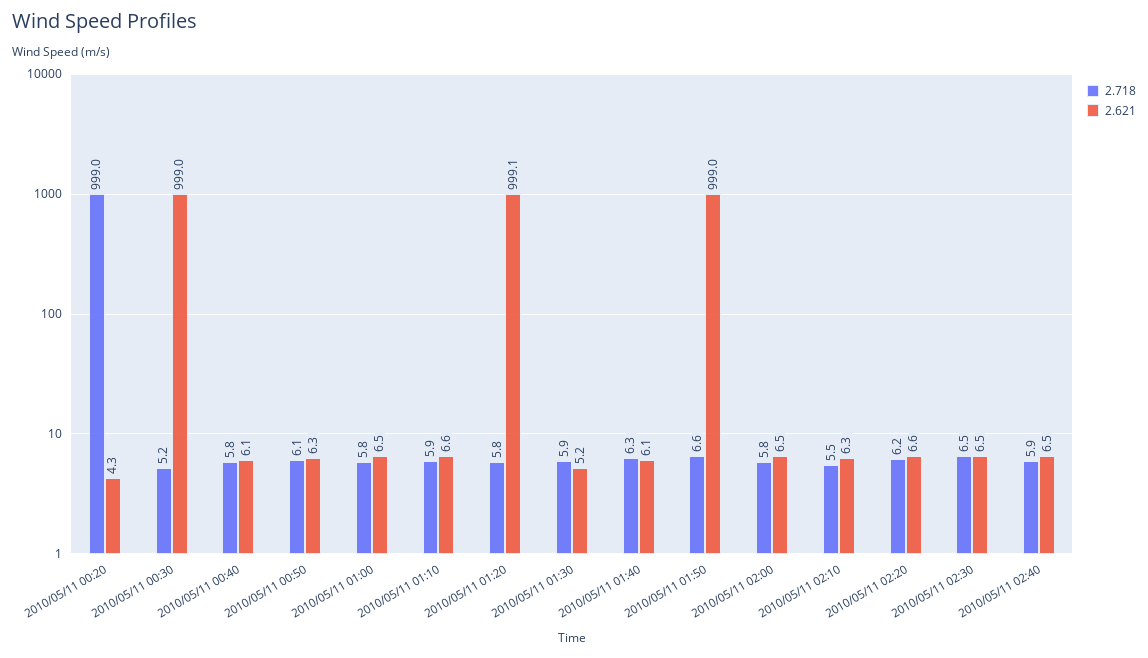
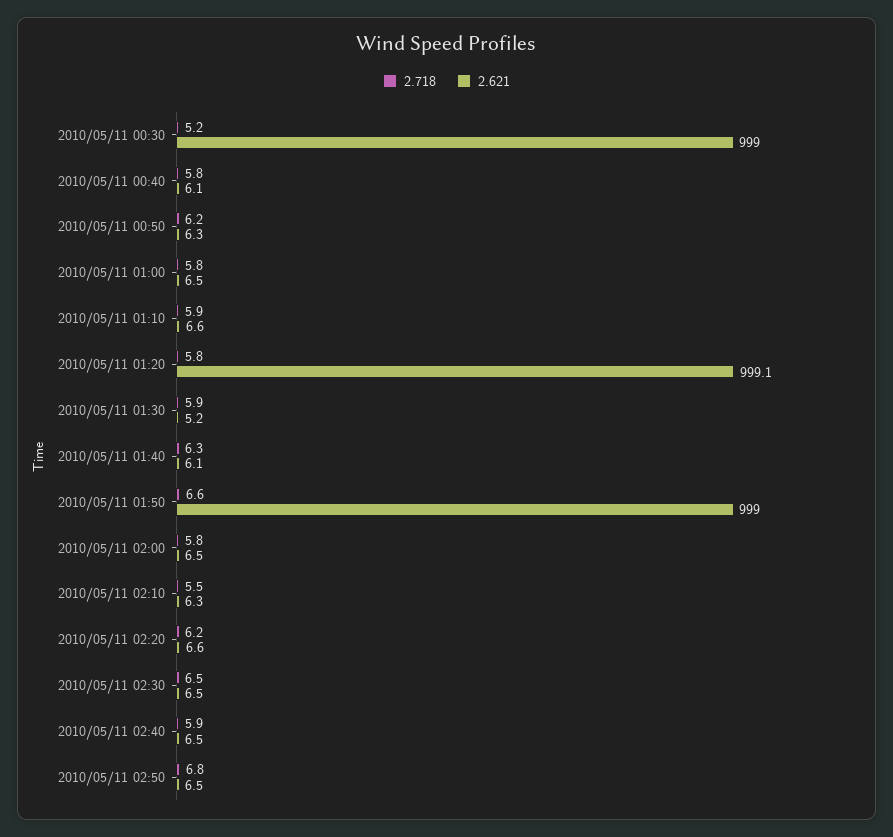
2.718, 2010/05/11 00:20: 999 -> none
2.621, 2010/05/11 00:20: 4.3 -> none
2.718, 2010/05/11 00:50: 6.1 -> 6.2
2.718, 2010/05/11 02:50: none -> 6.8
2.621, 2010/05/11 02:50: none -> 6.5

